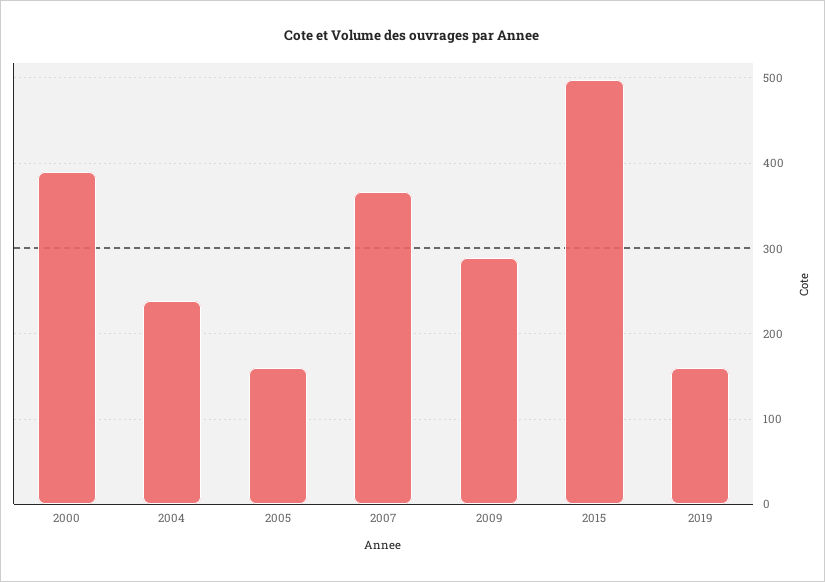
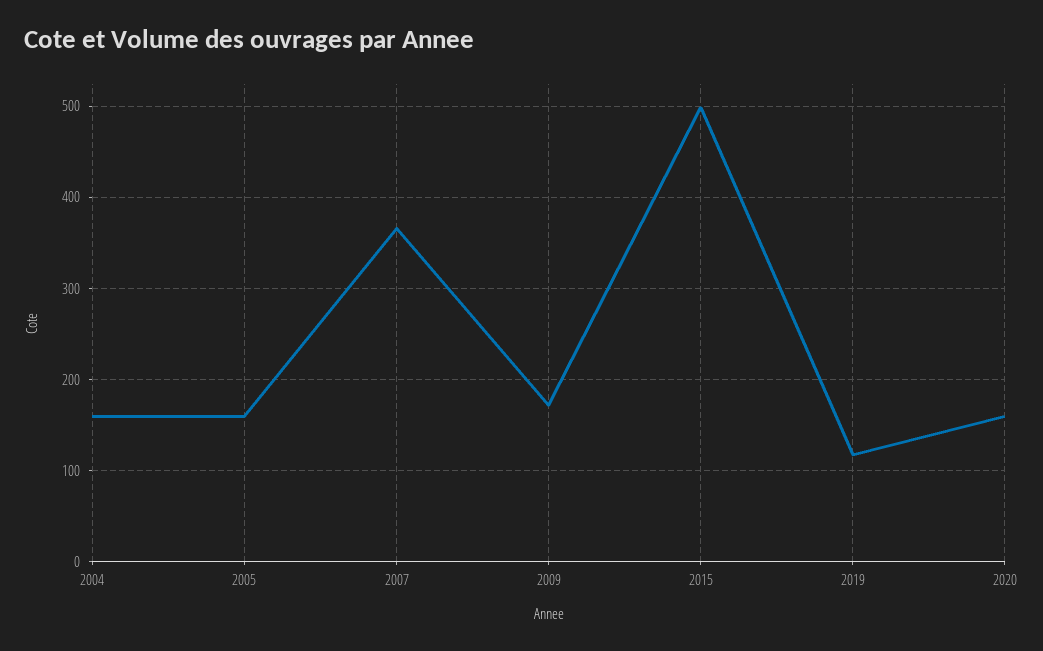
2000: 390 -> none
2004: 240 -> 160
2009: 290 -> 170
2019: 160 -> 120
2020: none -> 160

